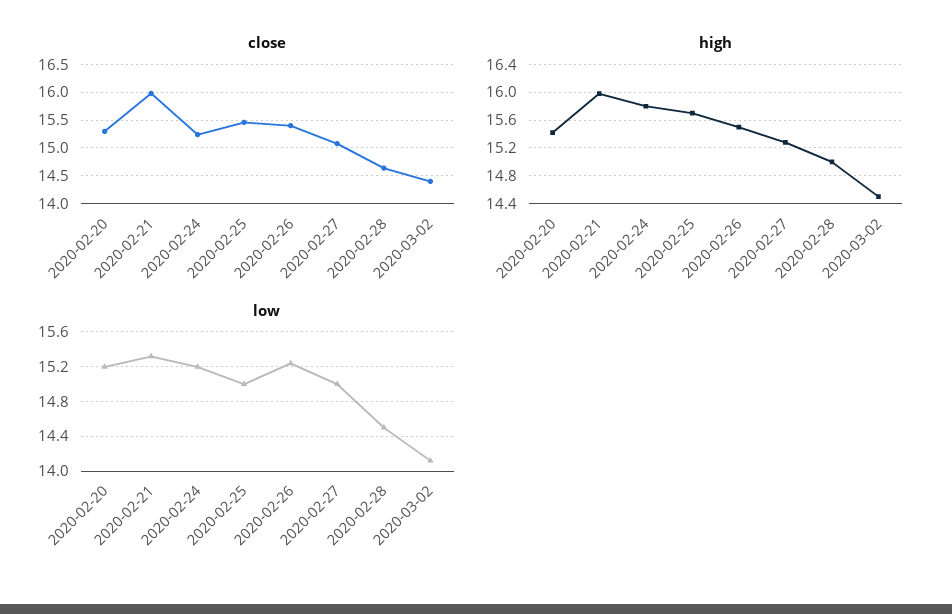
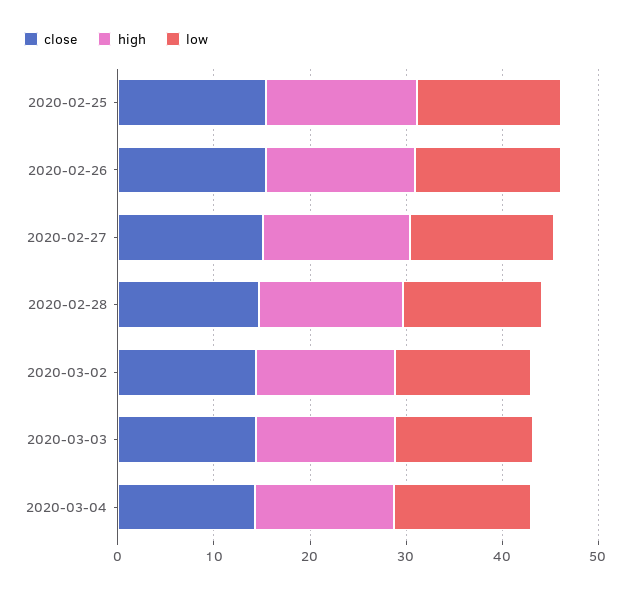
close, 2020-02-20: 15.25 -> none
close, 2020-02-21: 16 -> none
close, 2020-02-24: 15.25 -> none
high, 2020-02-20: 15.4 -> none
high, 2020-02-21: 16 -> none
high, 2020-02-24: 15.8 -> none
low, 2020-02-20: 15.2 -> none
low, 2020-02-21: 15.3 -> none
low, 2020-02-24: 15.2 -> none
close, 2020-03-03: none -> 14
high, 2020-03-03: none -> 14
low, 2020-03-03: none -> 14
close, 2020-03-04: none -> 14
high, 2020-03-04: none -> 14
low, 2020-03-04: none -> 14

